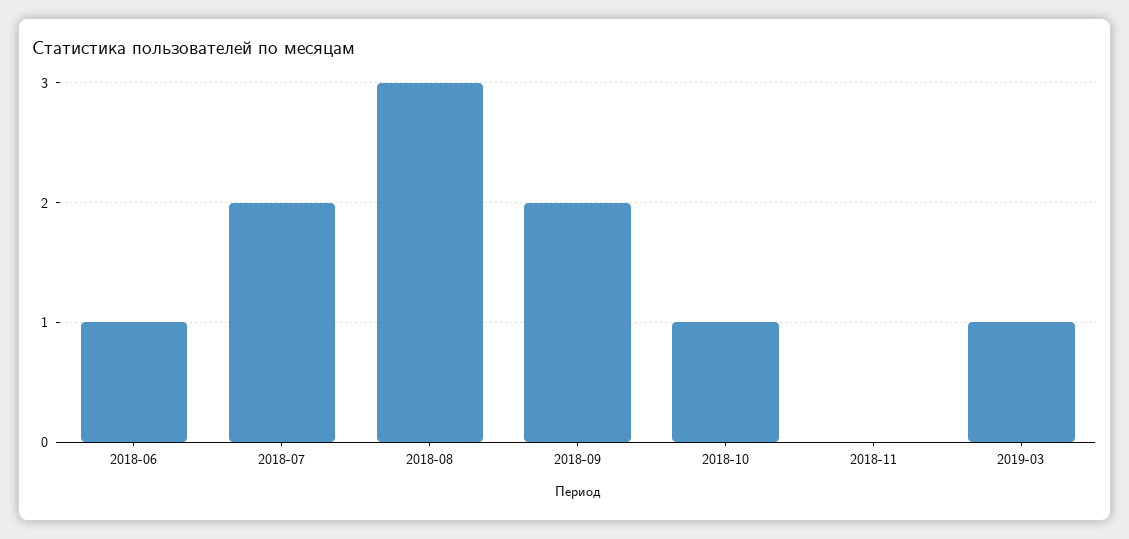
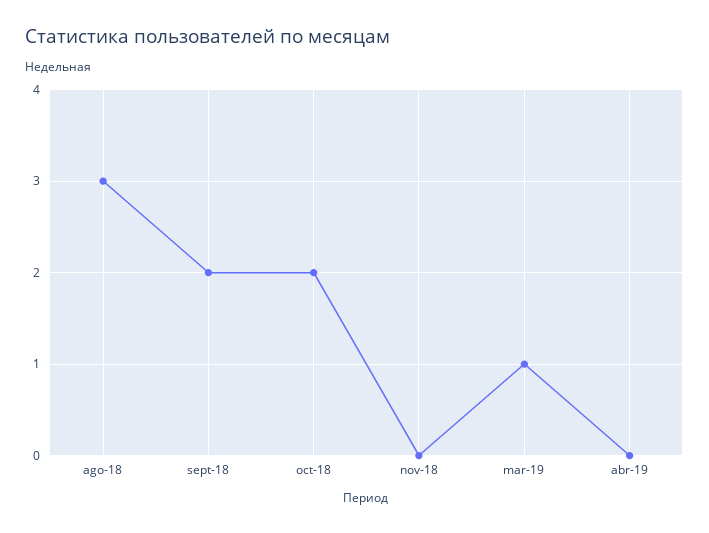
2018-06: 1 -> none
2018-07: 2 -> none
2018-10: 1 -> 2
abr-19: none -> 0

